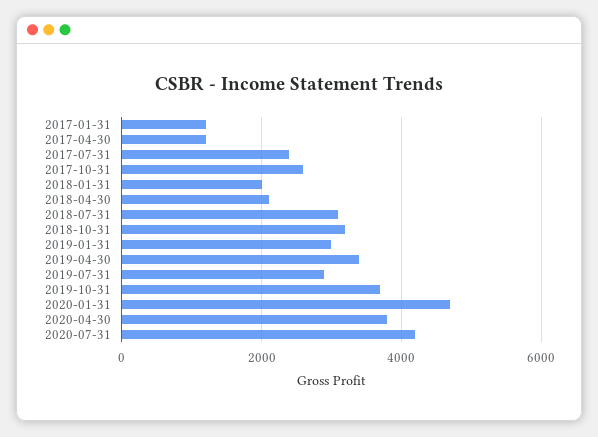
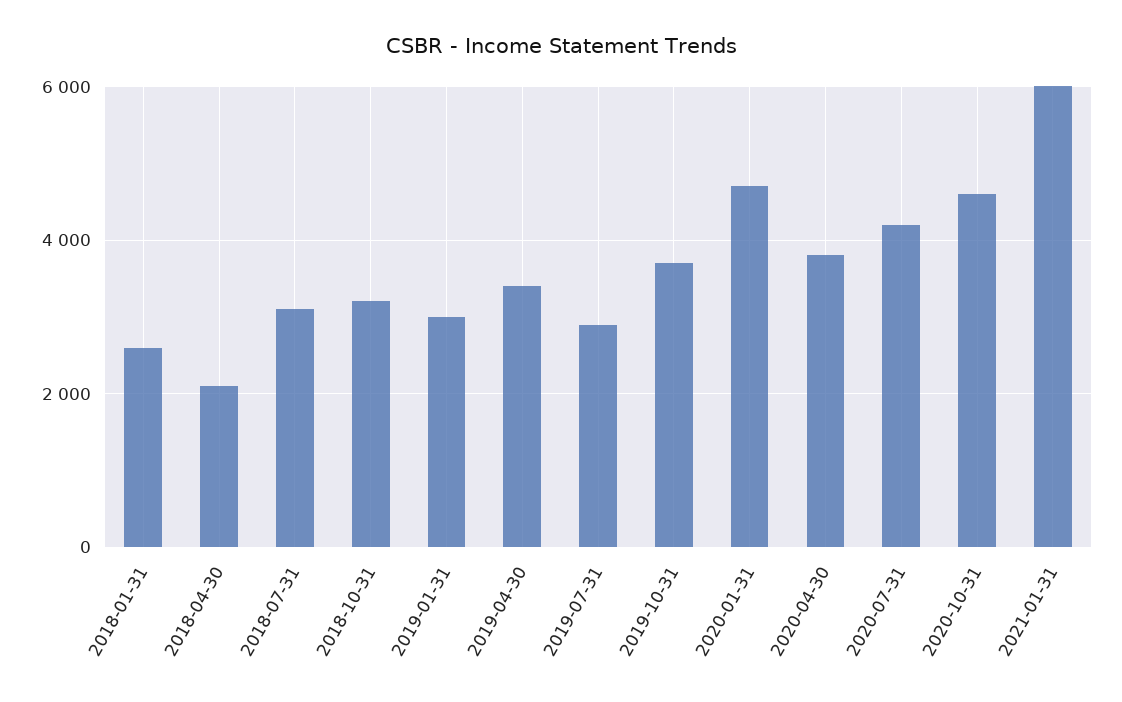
2017-01-31: 1200 -> none
2017-04-30: 1200 -> none
2017-07-31: 2400 -> none
2017-10-31: 2600 -> none
2018-01-31: 2000 -> 2600
2020-10-31: none -> 4600
2021-01-31: none -> 6000

